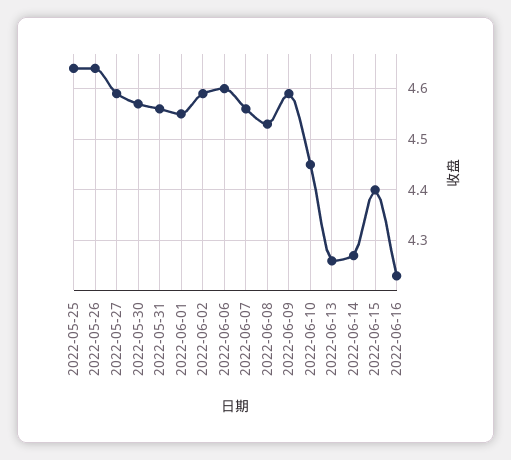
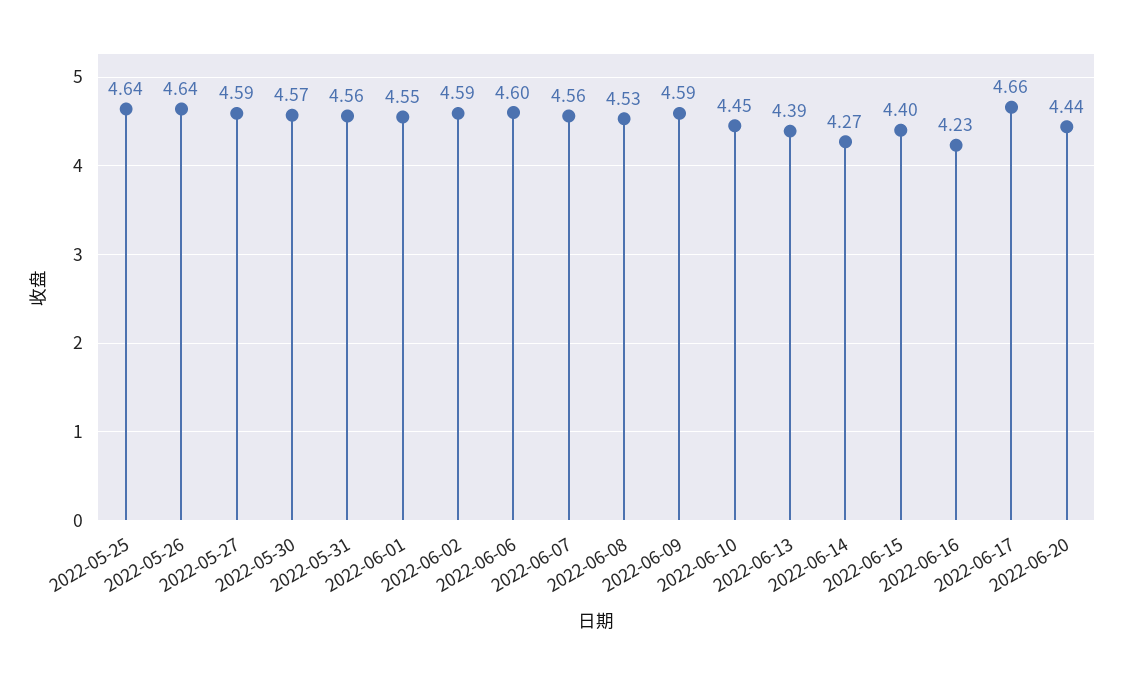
2022-06-13: 4.25 -> 4.39
2022-06-17: none -> 4.66
2022-06-20: none -> 4.44

